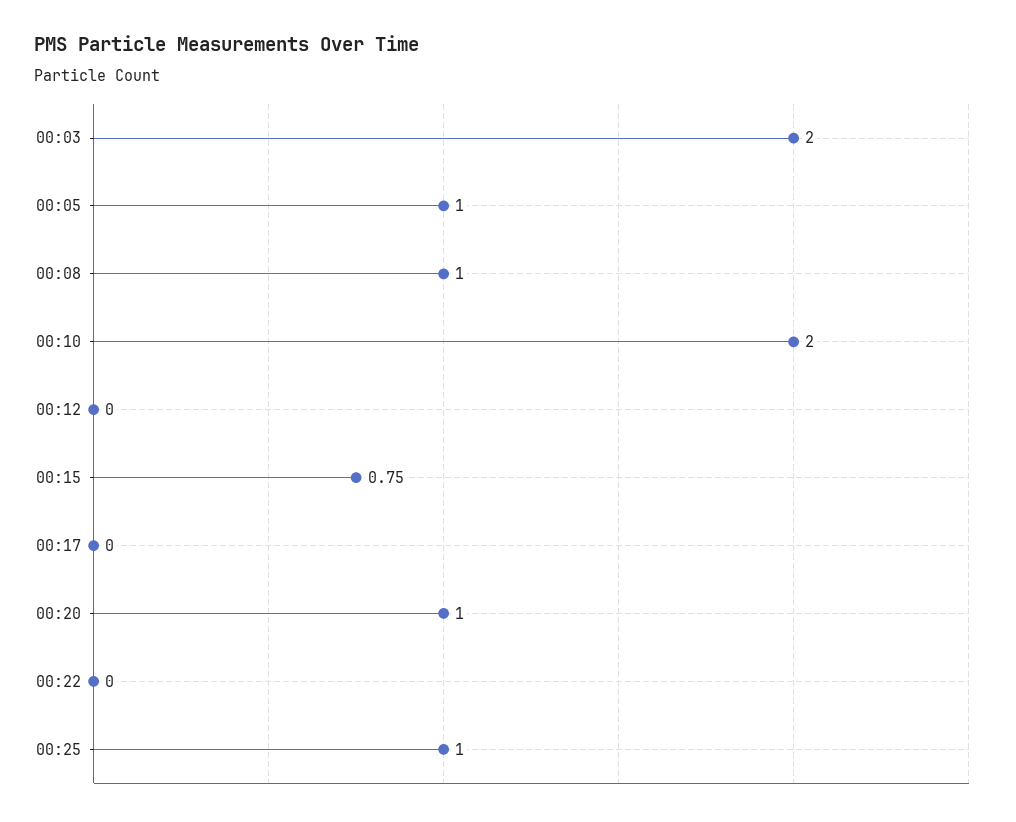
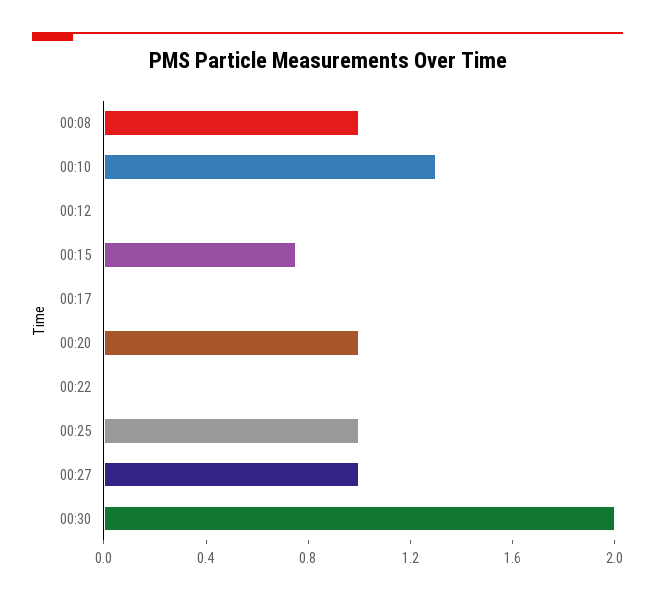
00:03: 2 -> none
00:05: 1 -> none
00:10: 2 -> 1.3
00:27: none -> 1
00:30: none -> 2

